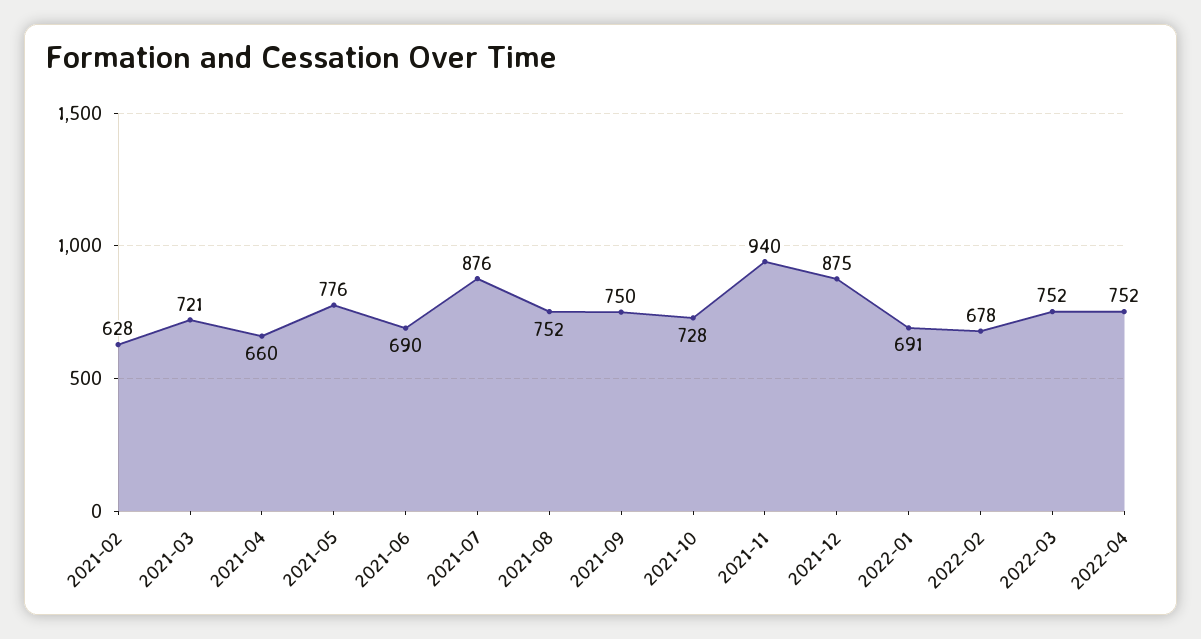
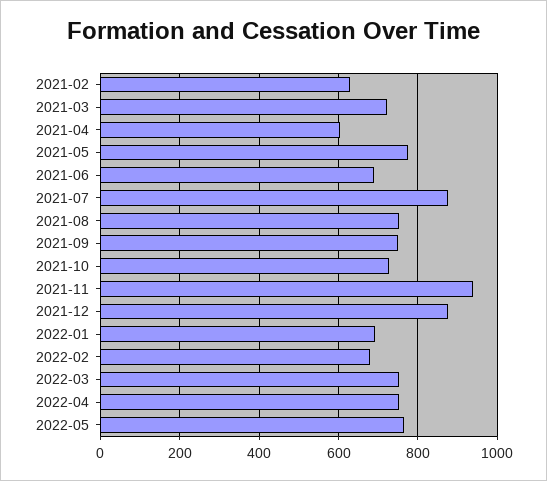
2021-04: 660 -> 600
2022-05: none -> 760

